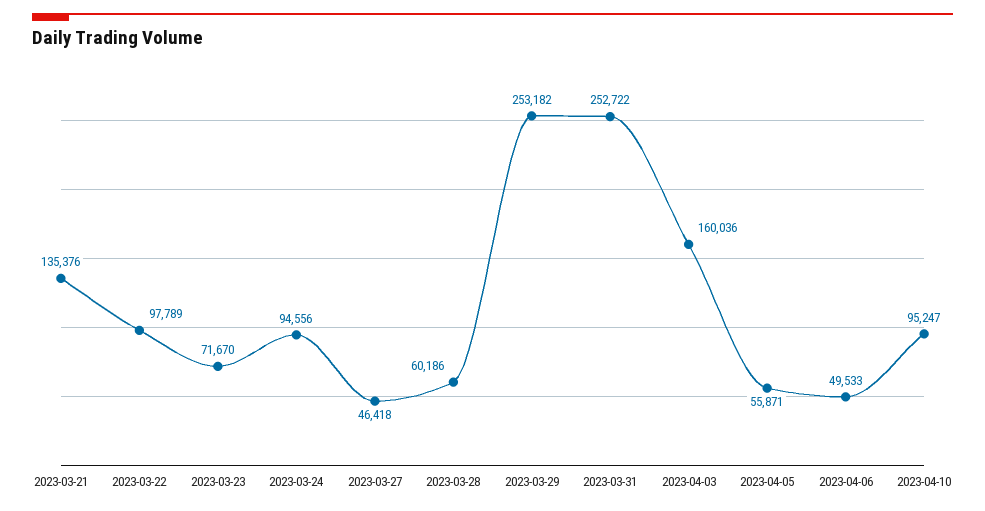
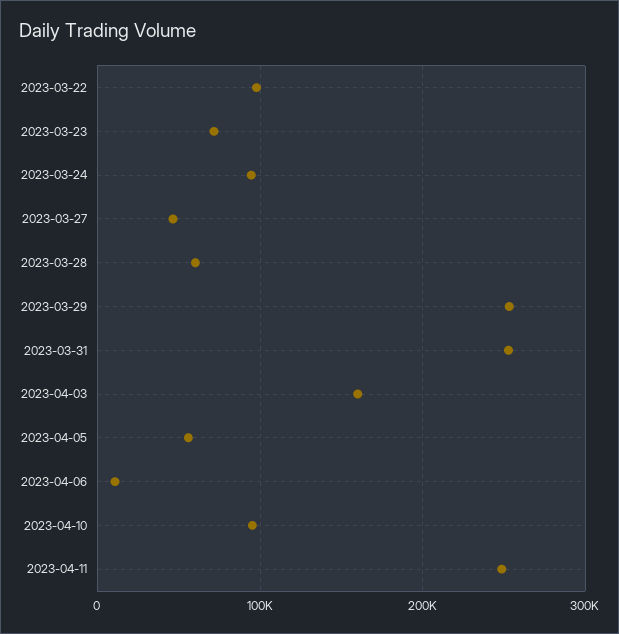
2023-03-21: 135376 -> none
2023-04-06: 49533 -> 10000
2023-04-11: none -> 250000

